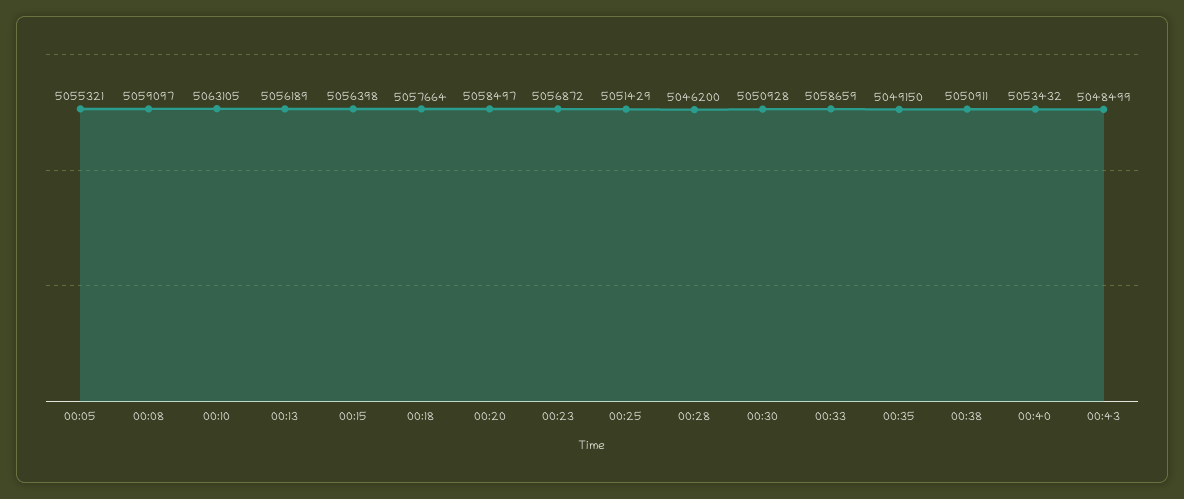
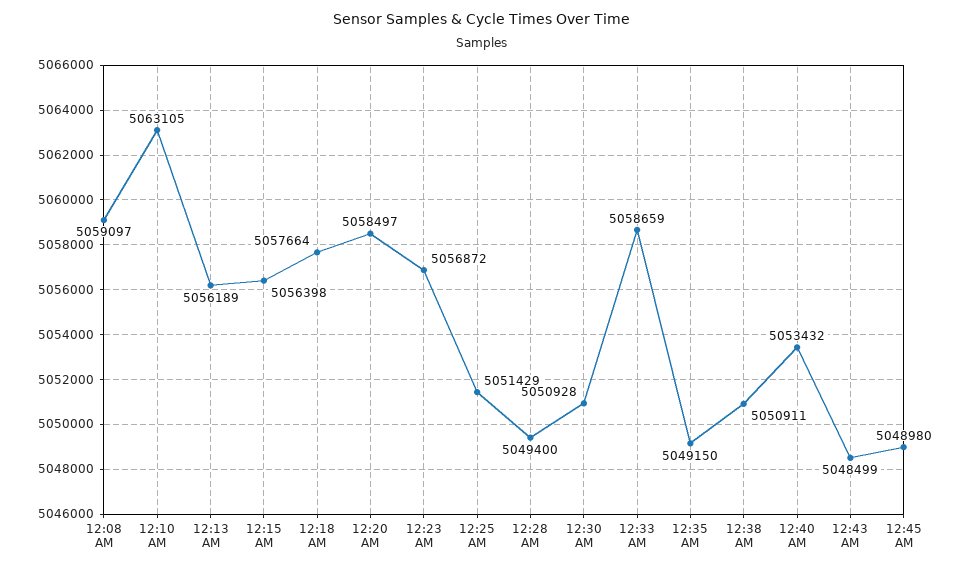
00:05: 5055321 -> none
00:28: 5046200 -> 5049400
12:45 AM: none -> 5048980

